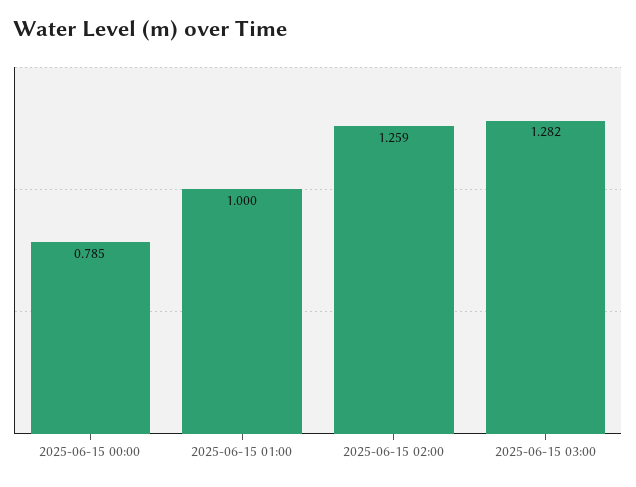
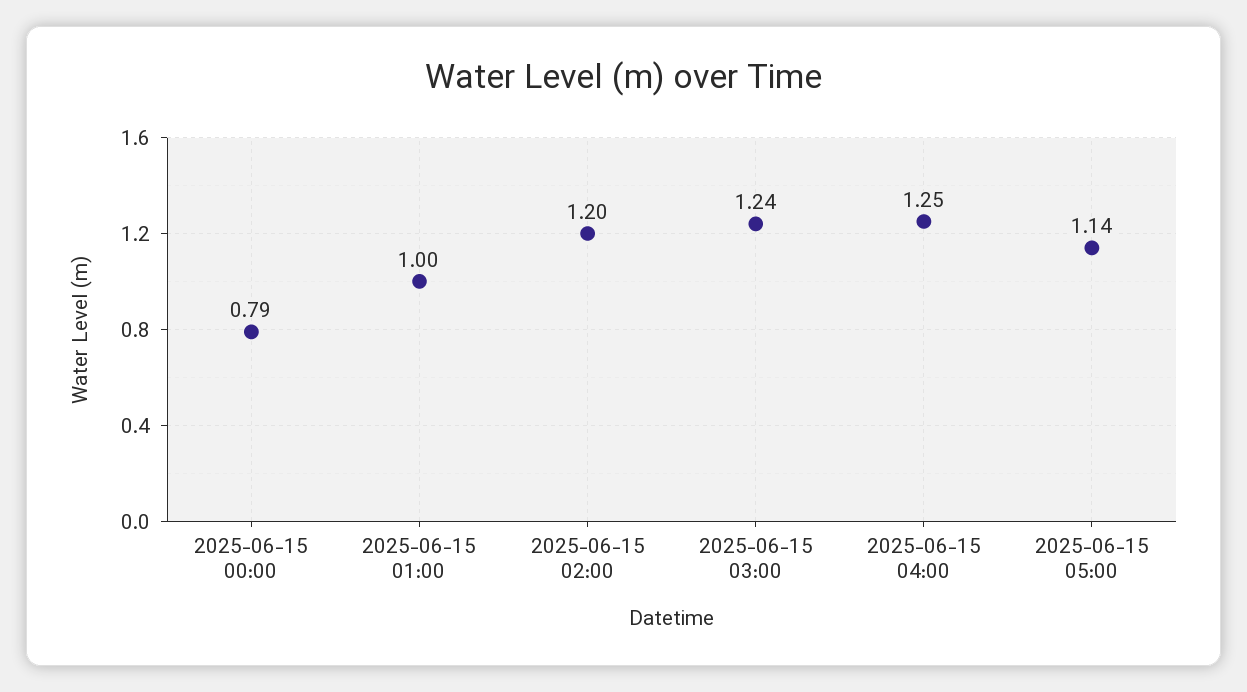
2025-06-15 02:00: 1.259 -> 1.2
2025-06-15 03:00: 1.282 -> 1.24
2025-06-15 04:00: none -> 1.25
2025-06-15 05:00: none -> 1.14

